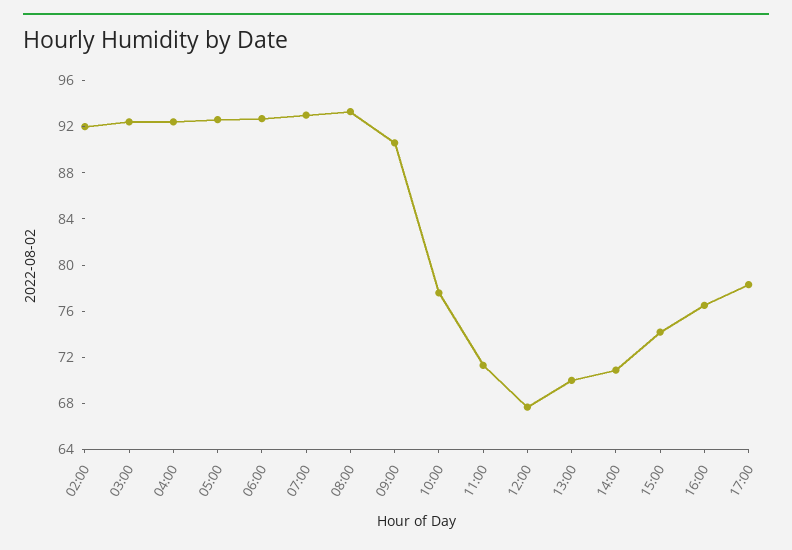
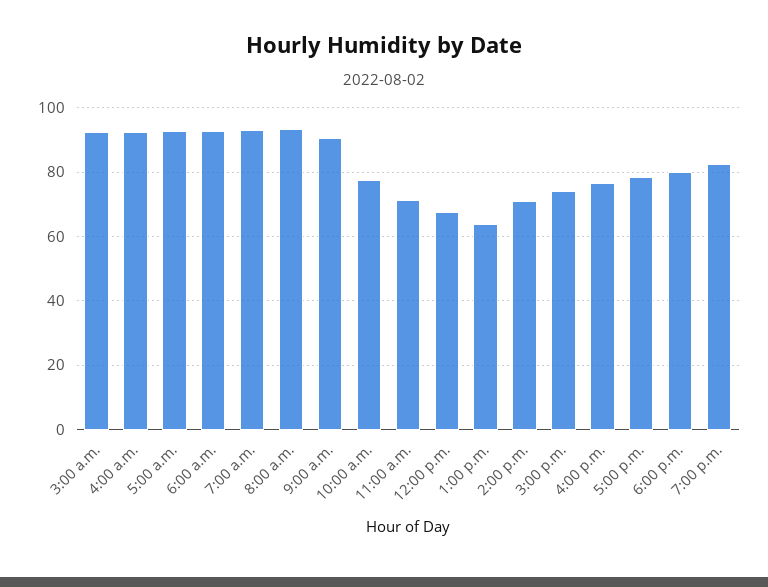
02:00: 92 -> none
13:00: 70 -> 64
6:00 p.m.: none -> 80
7:00 p.m.: none -> 82

